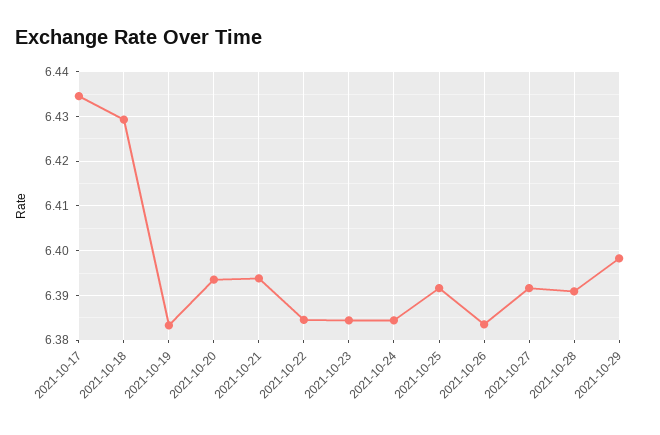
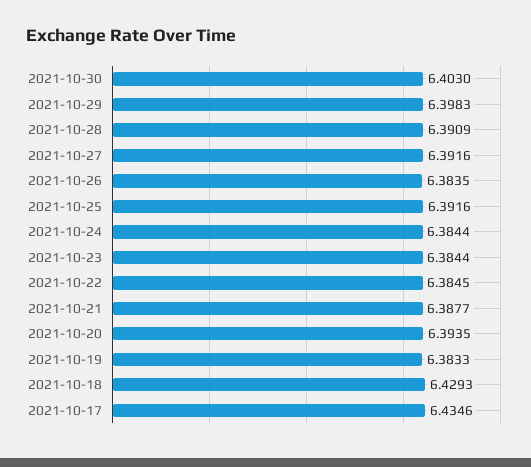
2021-10-21: 6.394 -> 6.3877
2021-10-30: none -> 6.403

